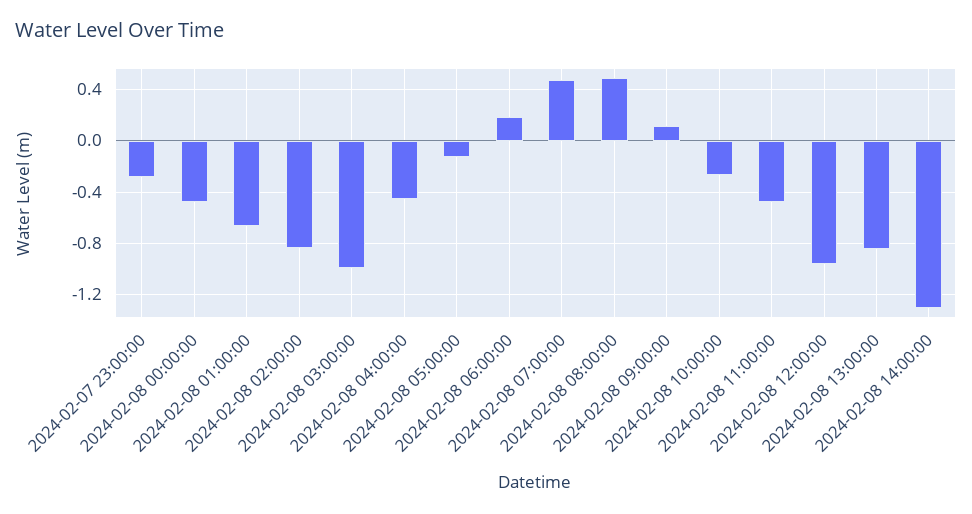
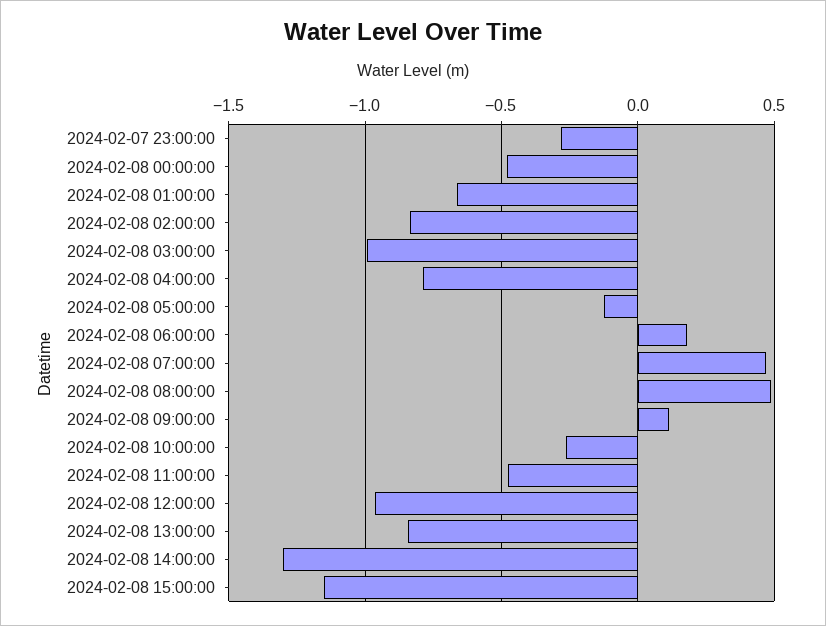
2024-02-08 04:00:00: -0.45 -> -0.8
2024-02-08 15:00:00: none -> -1.15

